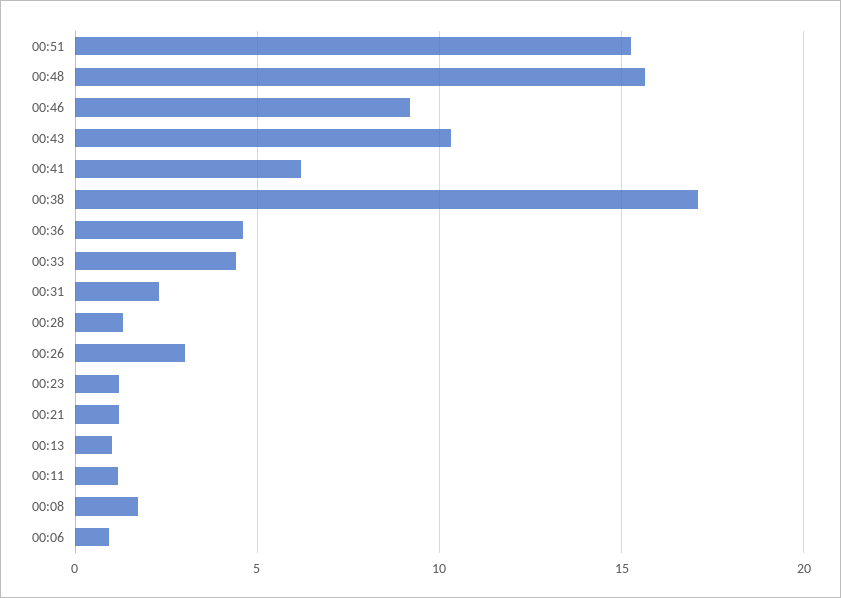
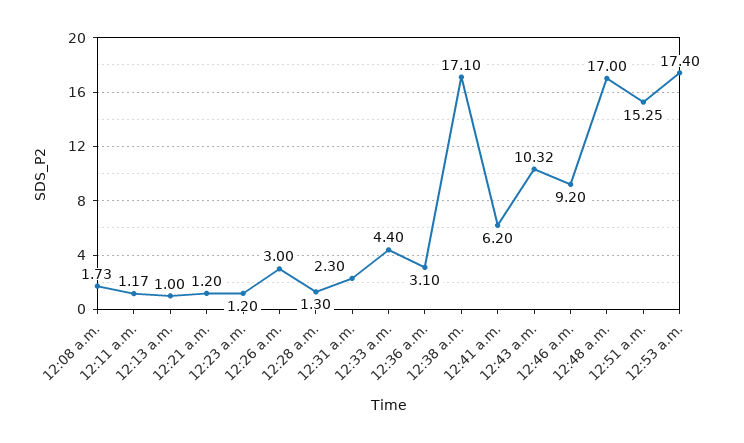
00:48: 15.5 -> 17
00:36: 4.5 -> 3.1
00:06: 1 -> none
12:53 a.m.: none -> 17.4

